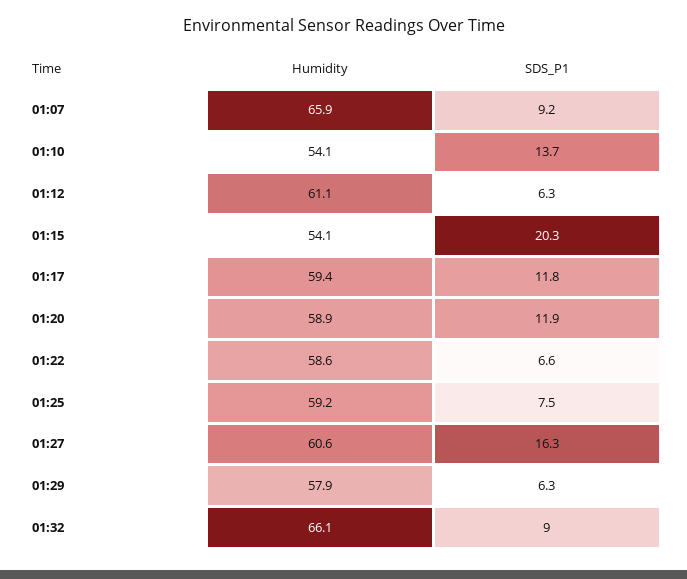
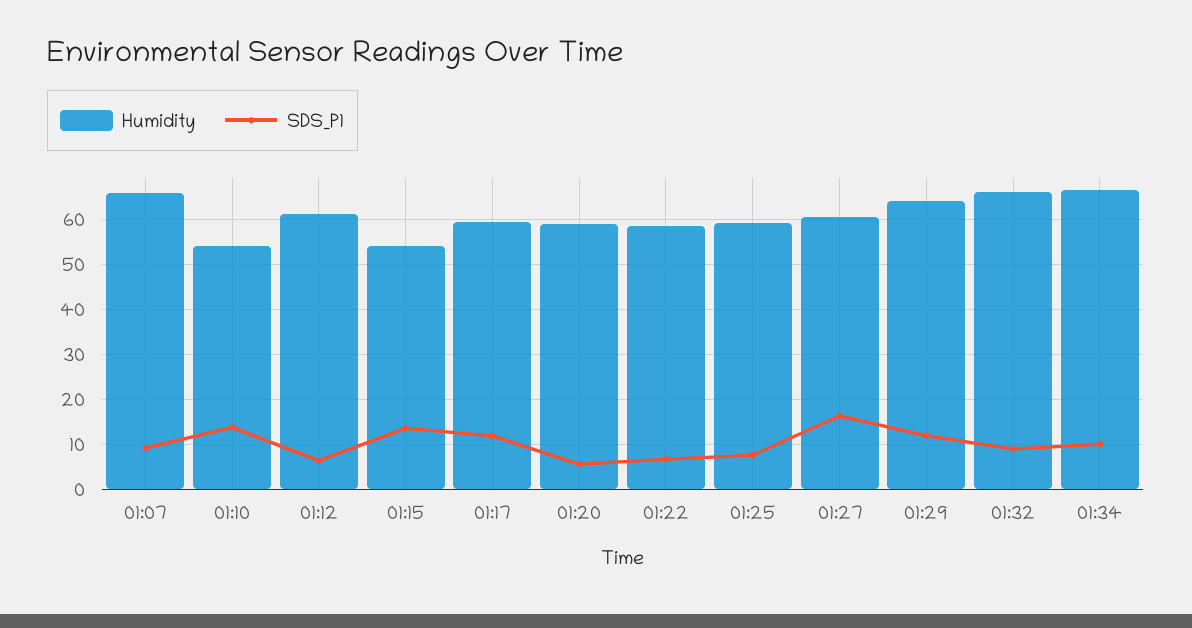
SDS_P1, 01:15: 20.3 -> 14
SDS_P1, 01:20: 11.9 -> 6
Humidity, 01:29: 57.9 -> 64
SDS_P1, 01:29: 6.3 -> 12
Humidity, 01:34: none -> 66
SDS_P1, 01:34: none -> 10

